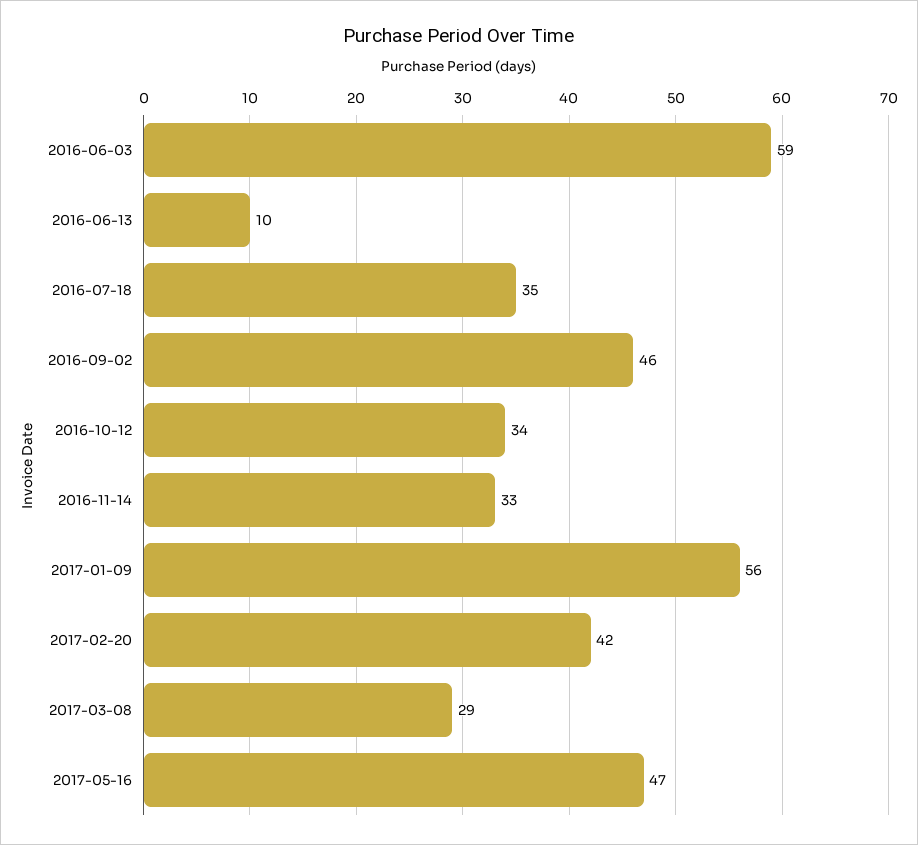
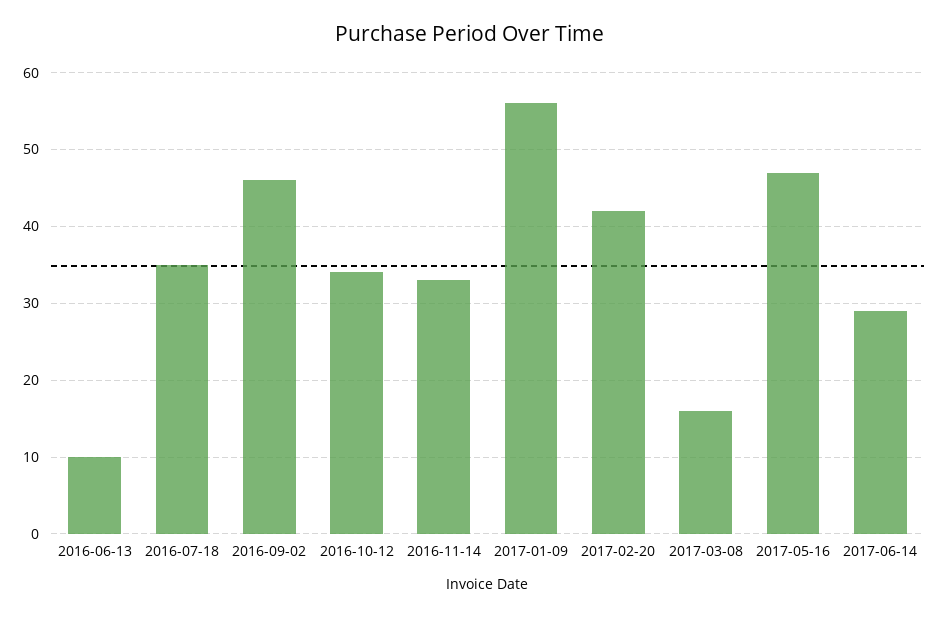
2016-06-03: 59 -> none
2017-03-08: 29 -> 16
2017-06-14: none -> 29

